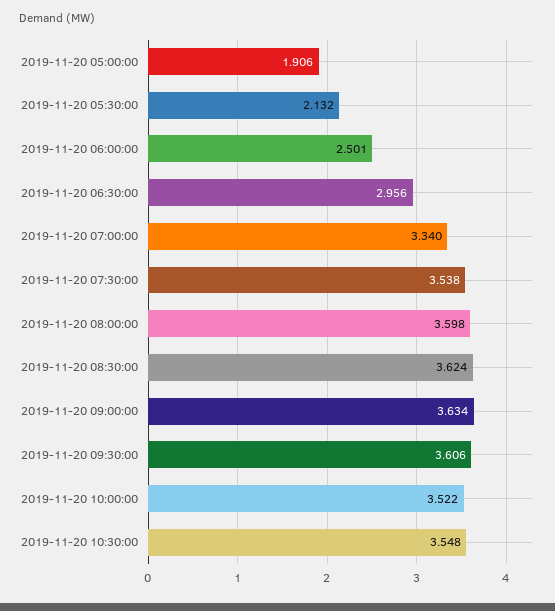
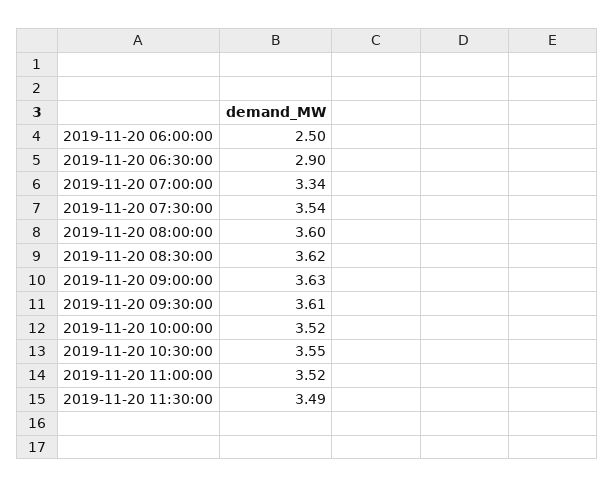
2019-11-20 05:00:00: 1.906 -> none
2019-11-20 05:30:00: 2.132 -> none
2019-11-20 06:30:00: 2.956 -> 2.9
2019-11-20 11:00:00: none -> 3.52
2019-11-20 11:30:00: none -> 3.49

